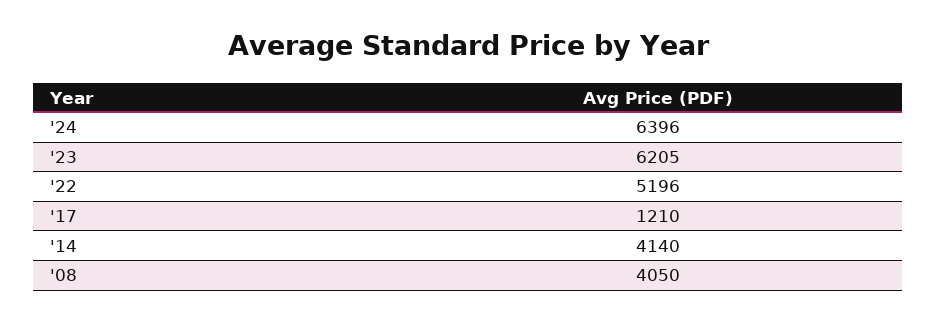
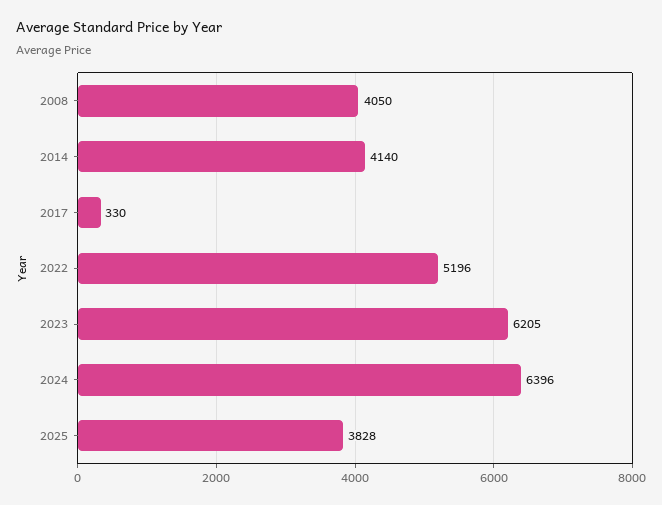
'17: 1210 -> 330
2025: none -> 3828

